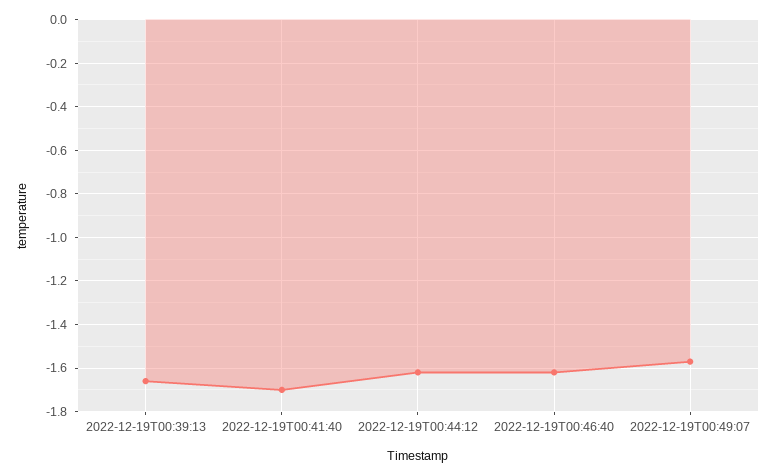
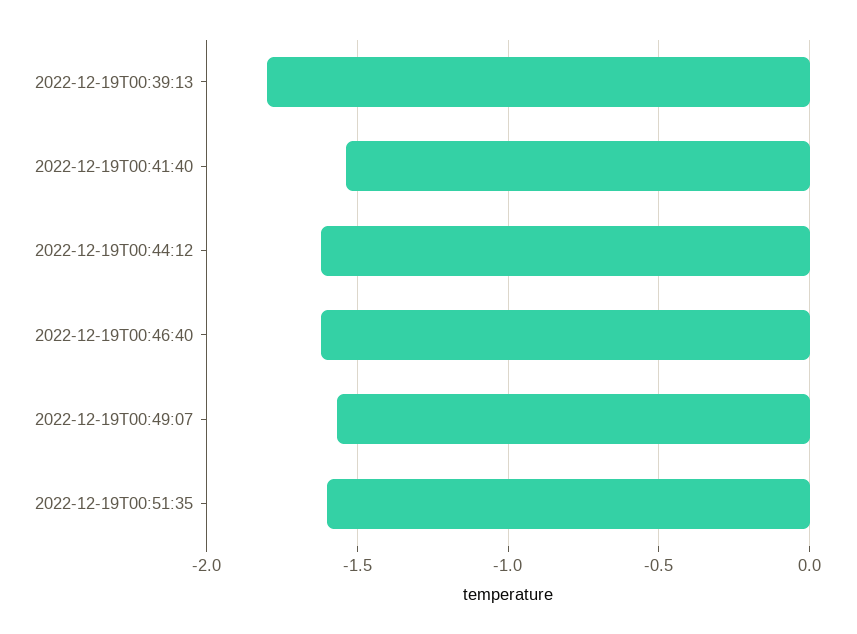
2022-12-19T00:39:13: -1.65 -> -1.8
2022-12-19T00:41:40: -1.7 -> -1.55
2022-12-19T00:51:35: none -> -1.6

